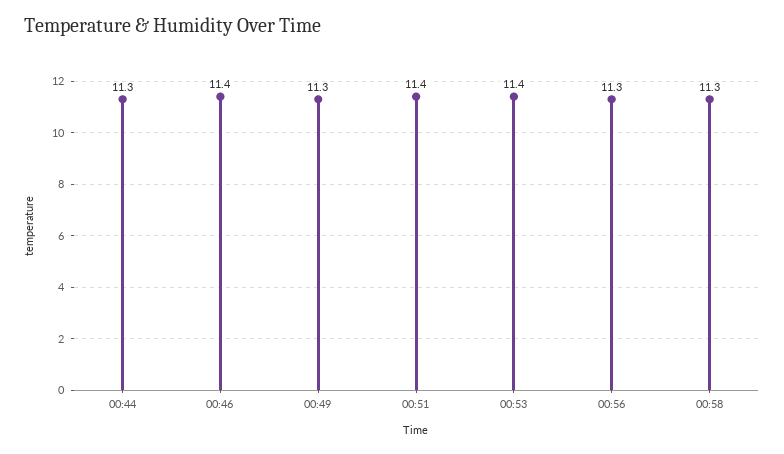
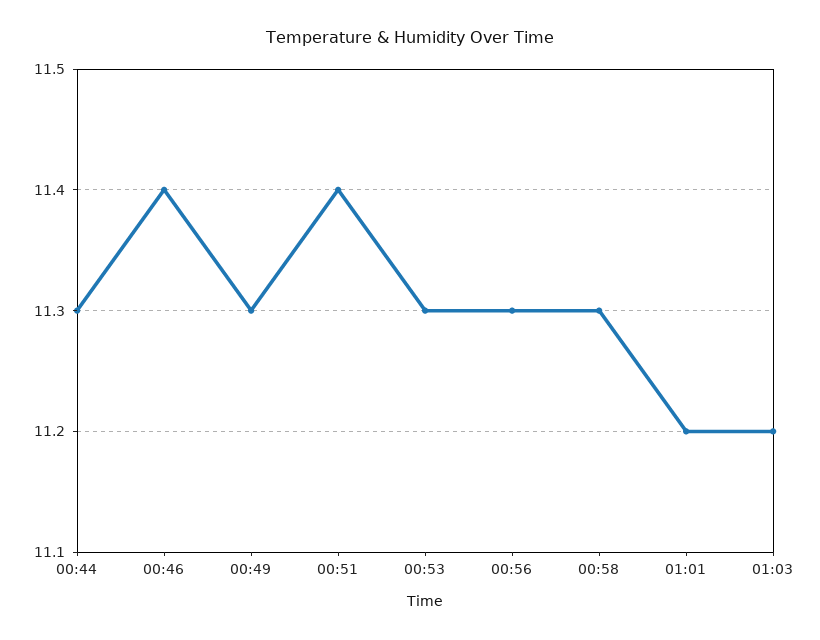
00:53: 11.4 -> 11.3
01:01: none -> 11.2
01:03: none -> 11.2

